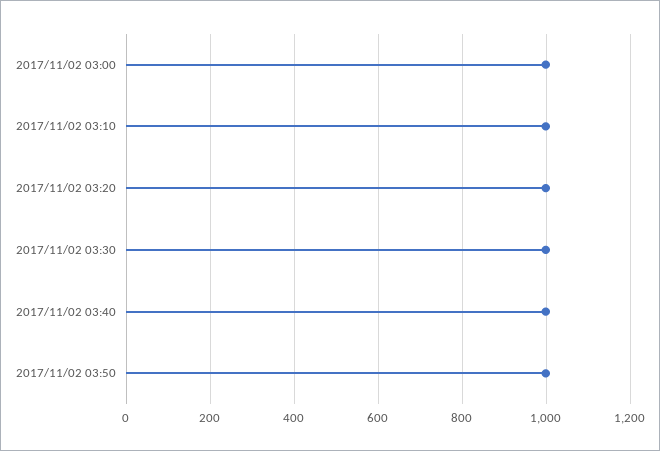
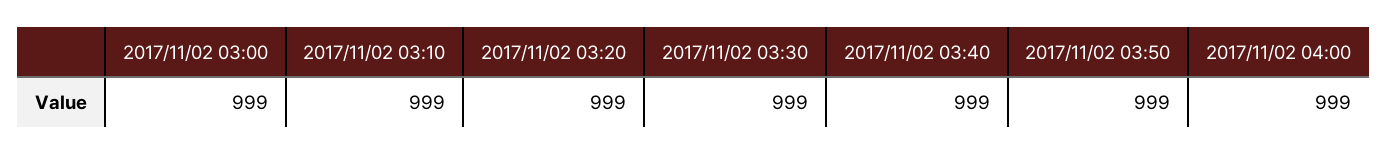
2017/11/02 04:00: none -> 999

